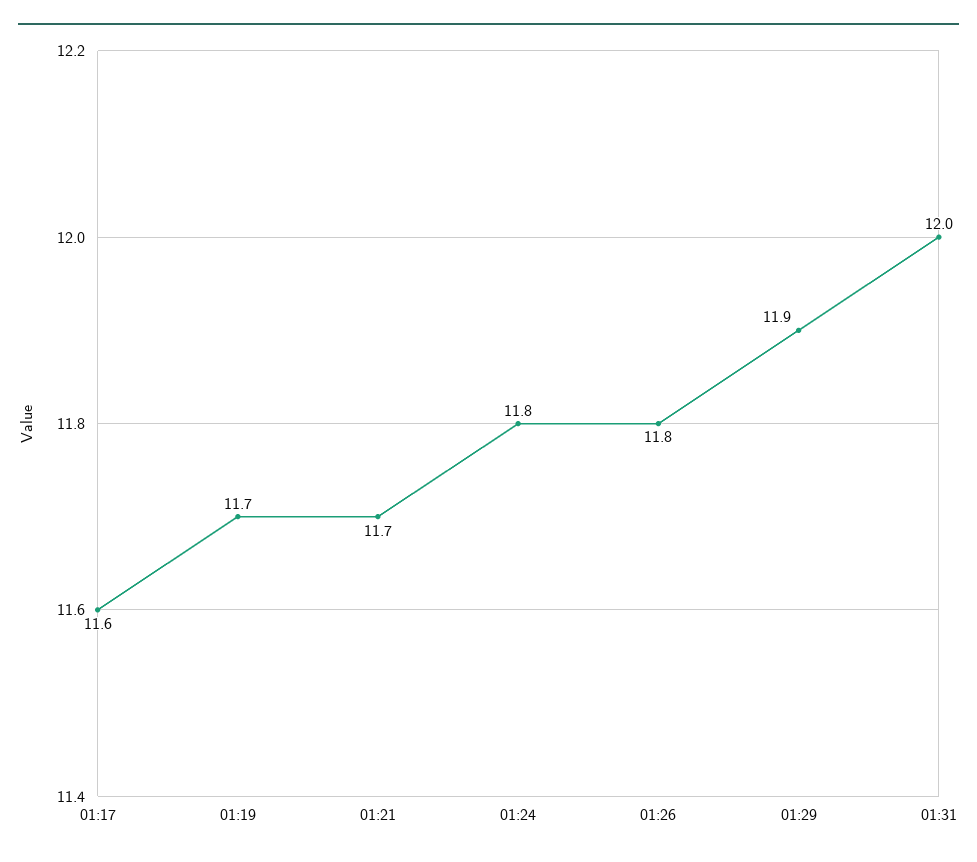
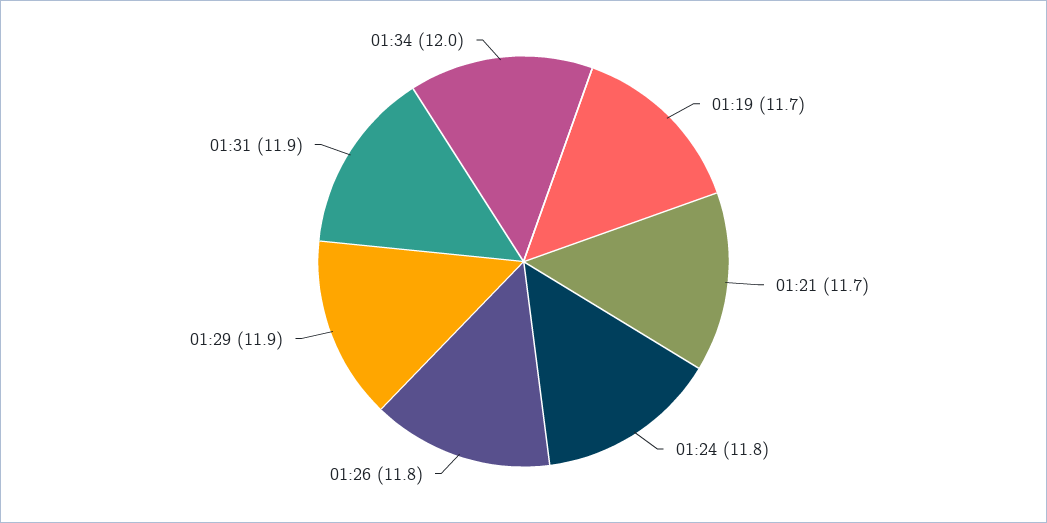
01:17: 11.6 -> none
01:31: 12 -> 11.9
01:34: none -> 12

